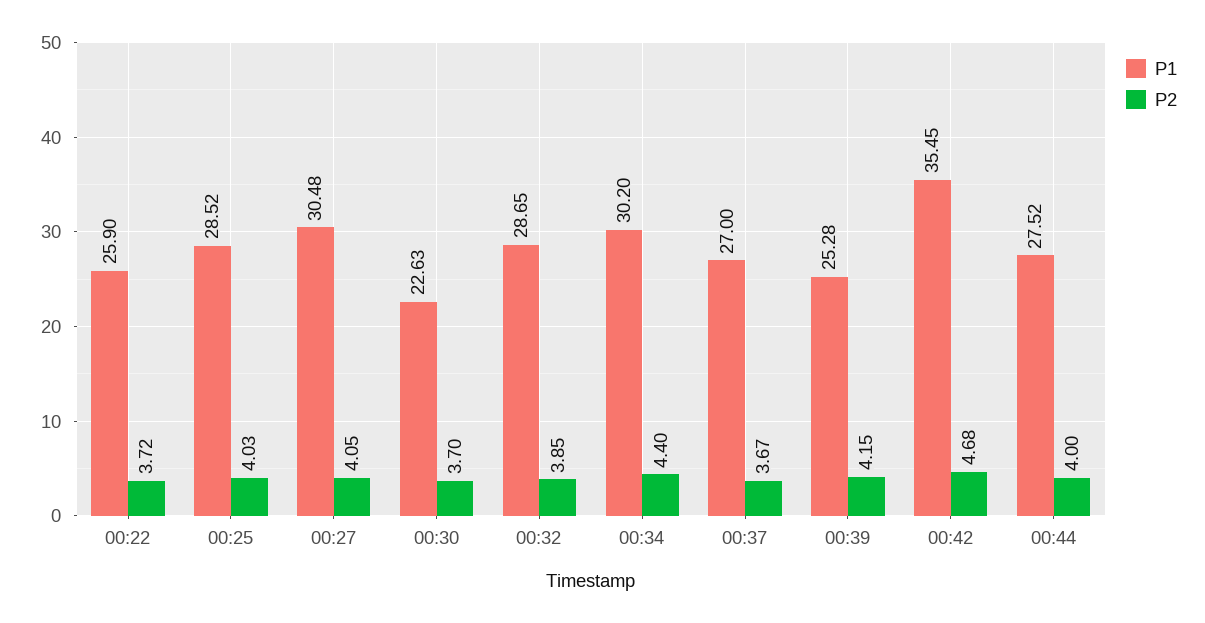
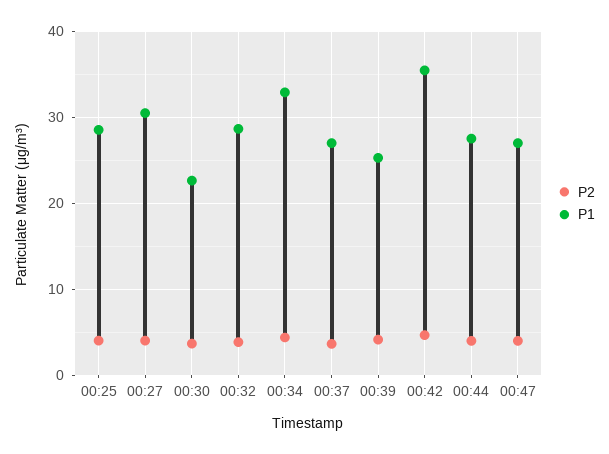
P1, 00:22: 25.9 -> none
P2, 00:22: 3.72 -> none
P1, 00:34: 30.2 -> 33
P2, 00:47: none -> 4
P1, 00:47: none -> 27

